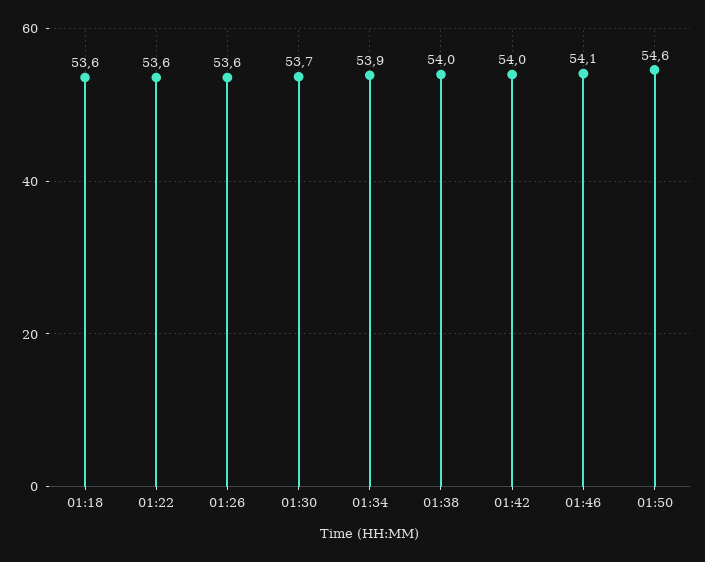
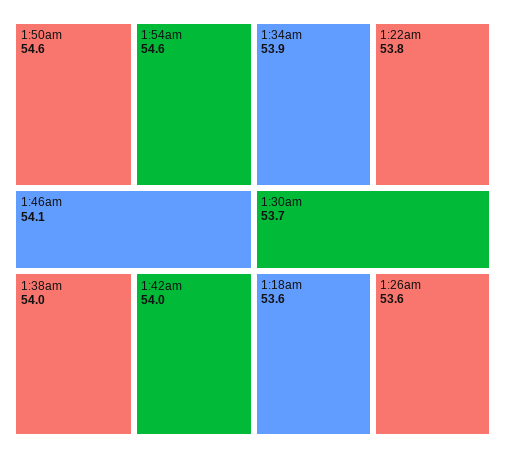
01:22: 53.6 -> 53.8
1:54am: none -> 54.6

